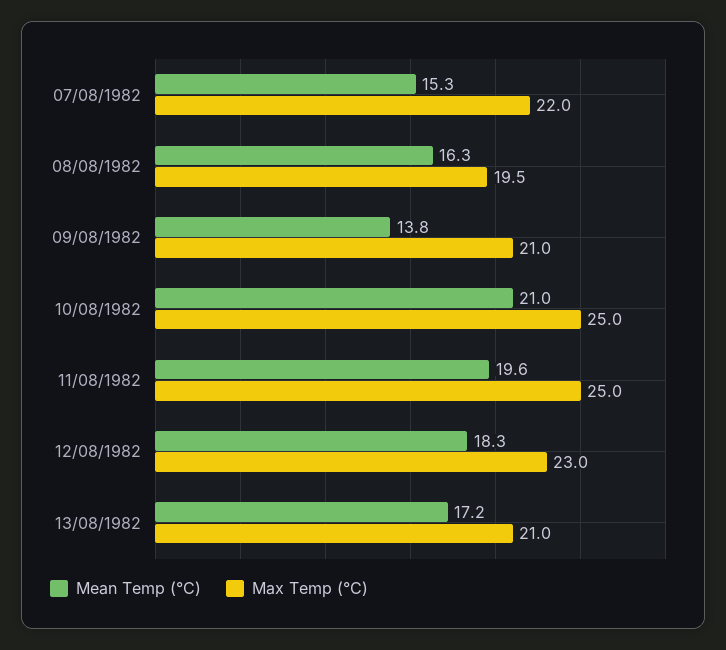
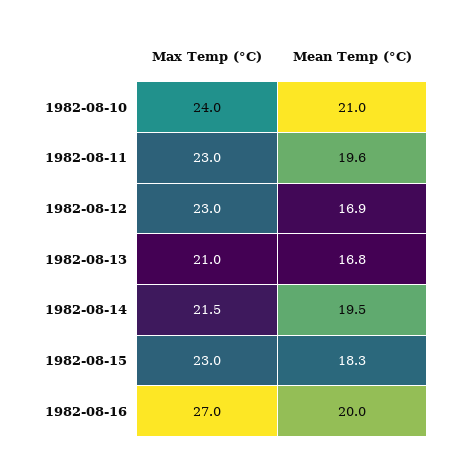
Mean Temp (°C), 07/08/1982: 15.3 -> none
Max Temp (°C), 07/08/1982: 22 -> none
Mean Temp (°C), 08/08/1982: 16.3 -> none
Max Temp (°C), 08/08/1982: 19.5 -> none
Mean Temp (°C), 09/08/1982: 13.8 -> none
Max Temp (°C), 09/08/1982: 21 -> none
Max Temp (°C), 10/08/1982: 25 -> 24
Max Temp (°C), 11/08/1982: 25 -> 23
Mean Temp (°C), 12/08/1982: 18.3 -> 16.9
Mean Temp (°C), 13/08/1982: 17.2 -> 16.8
Max Temp (°C), 1982-08-14: none -> 21.5
Mean Temp (°C), 1982-08-14: none -> 19.5
Max Temp (°C), 1982-08-15: none -> 23
Mean Temp (°C), 1982-08-15: none -> 18.3
Max Temp (°C), 1982-08-16: none -> 27
Mean Temp (°C), 1982-08-16: none -> 20

